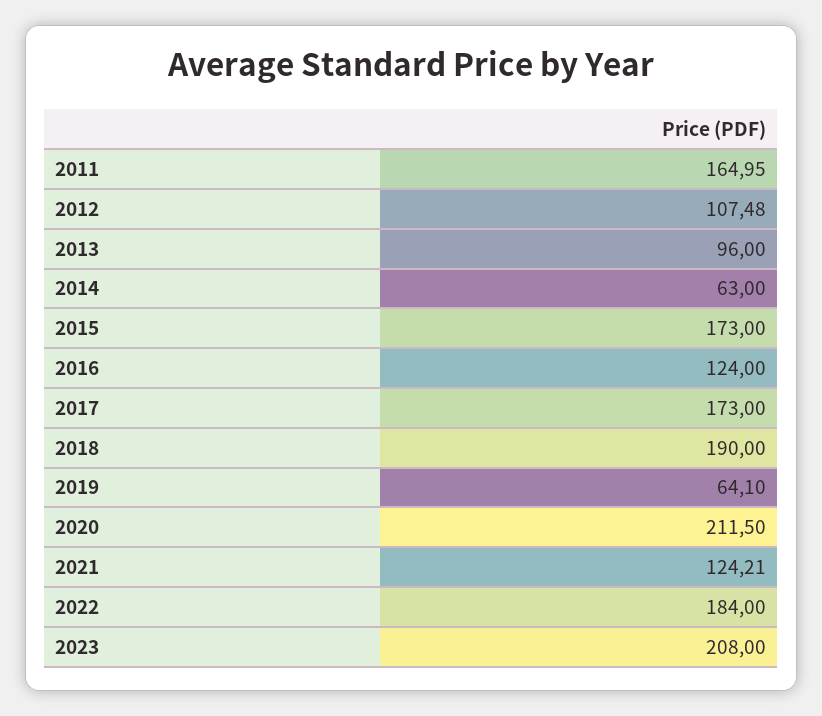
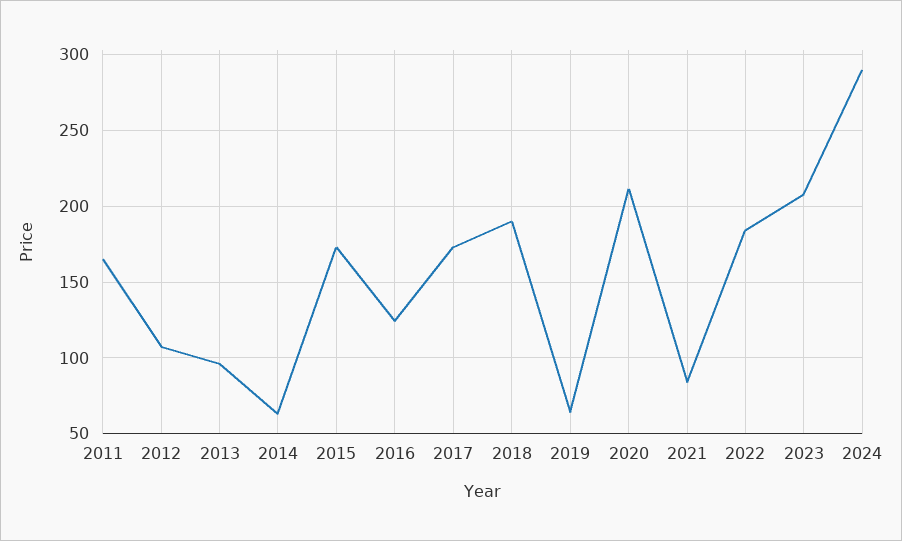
2021: 124.21 -> 85
2024: none -> 290

